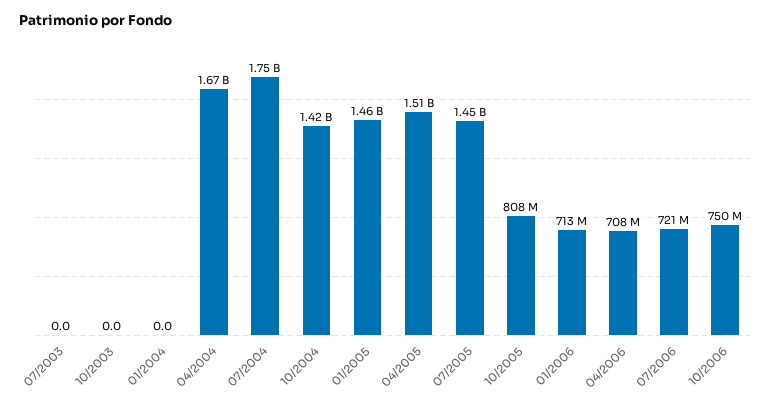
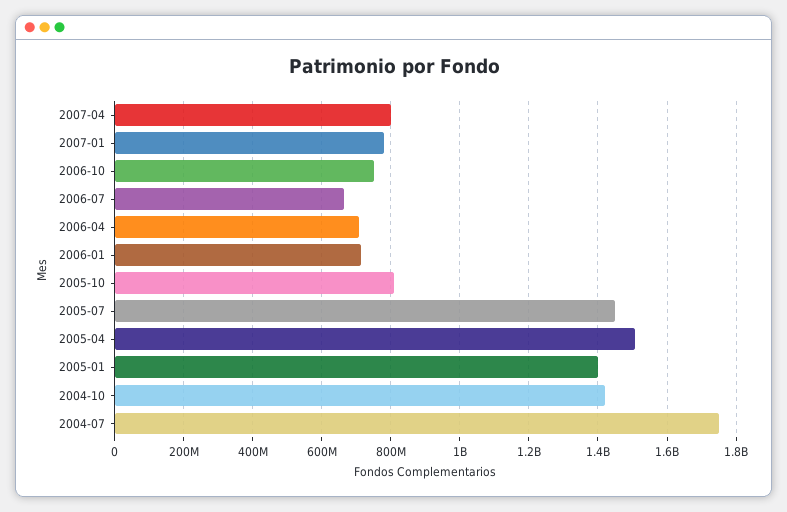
07/2003: 0 -> none
10/2003: 0 -> none
01/2004: 0 -> none
04/2004: 1670000000 -> none
01/2005: 1460000000 -> 1400000000
07/2006: 721000000 -> 660000000
2007-04: none -> 800000000
2007-01: none -> 780000000

